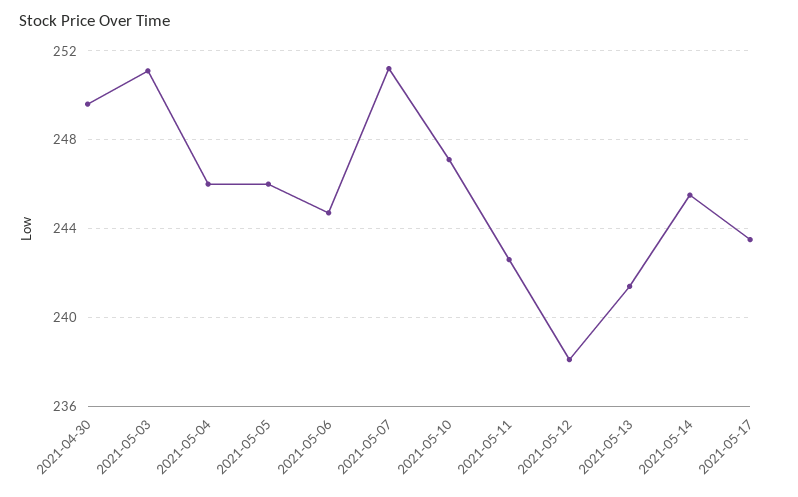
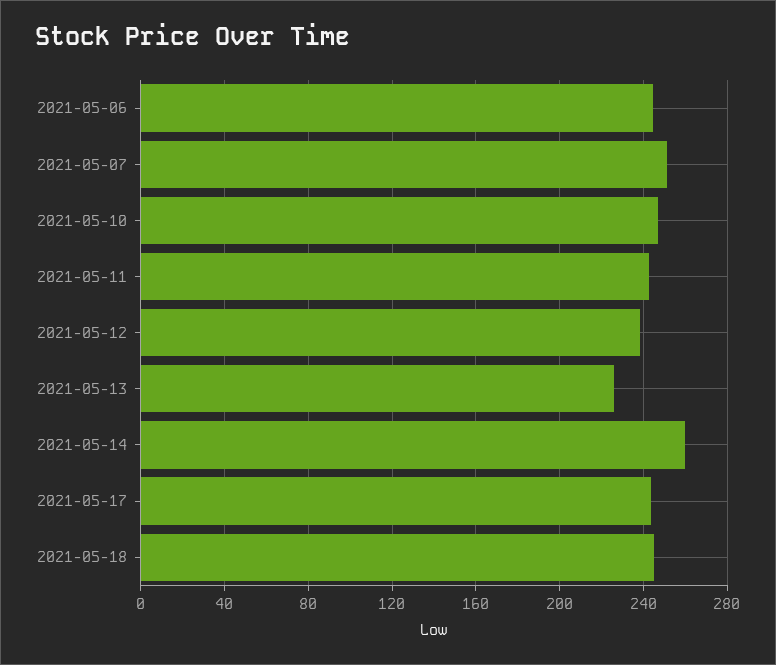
2021-04-30: 249.5 -> none
2021-05-03: 251 -> none
2021-05-04: 246 -> none
2021-05-05: 246 -> none
2021-05-13: 241.5 -> 225
2021-05-14: 245.5 -> 260
2021-05-18: none -> 245

